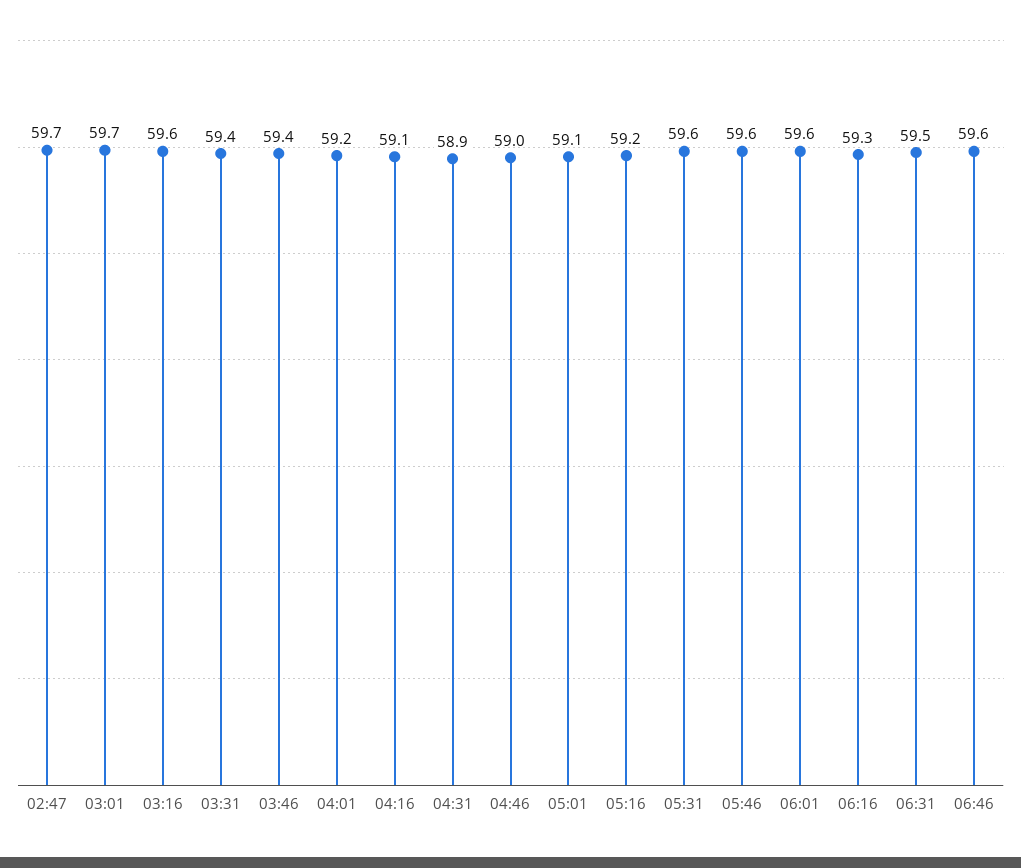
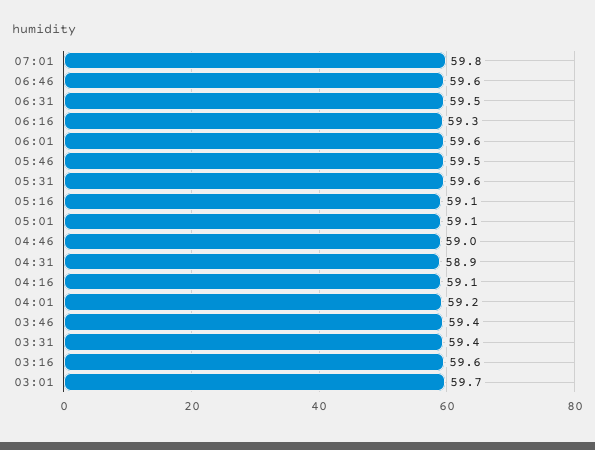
02:47: 59.7 -> none
05:16: 59.2 -> 59.1
05:46: 59.6 -> 59.5
07:01: none -> 59.8

